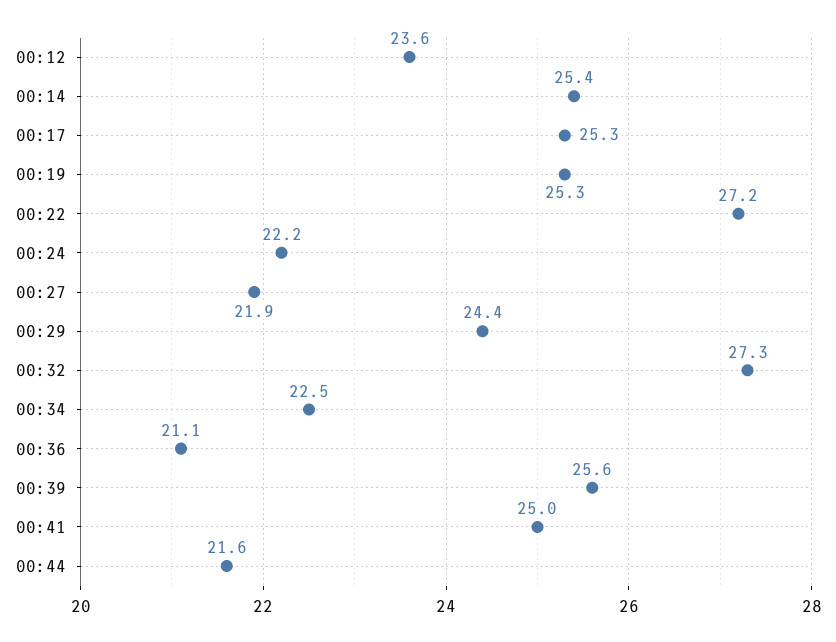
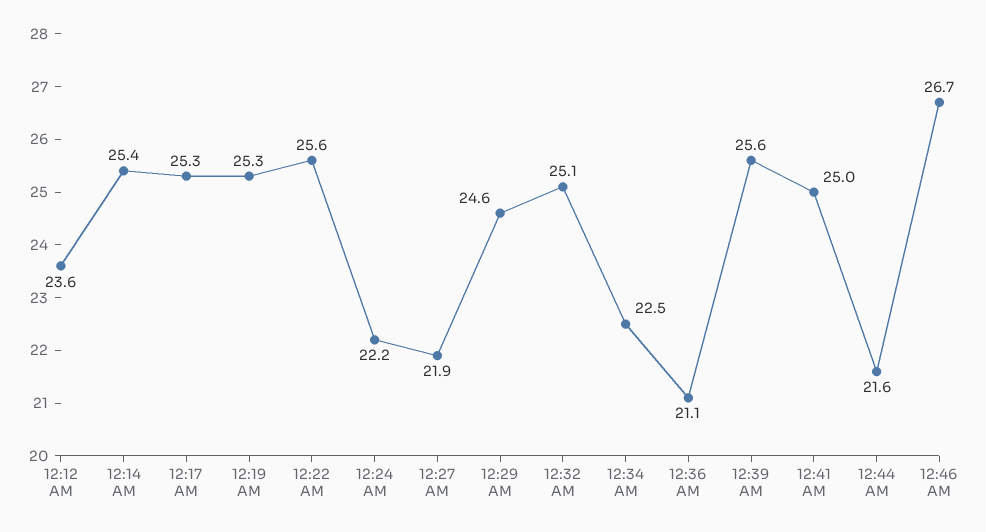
00:22: 27.2 -> 25.6
00:29: 24.4 -> 24.6
00:32: 27.3 -> 25.1
12:46 AM: none -> 26.7

